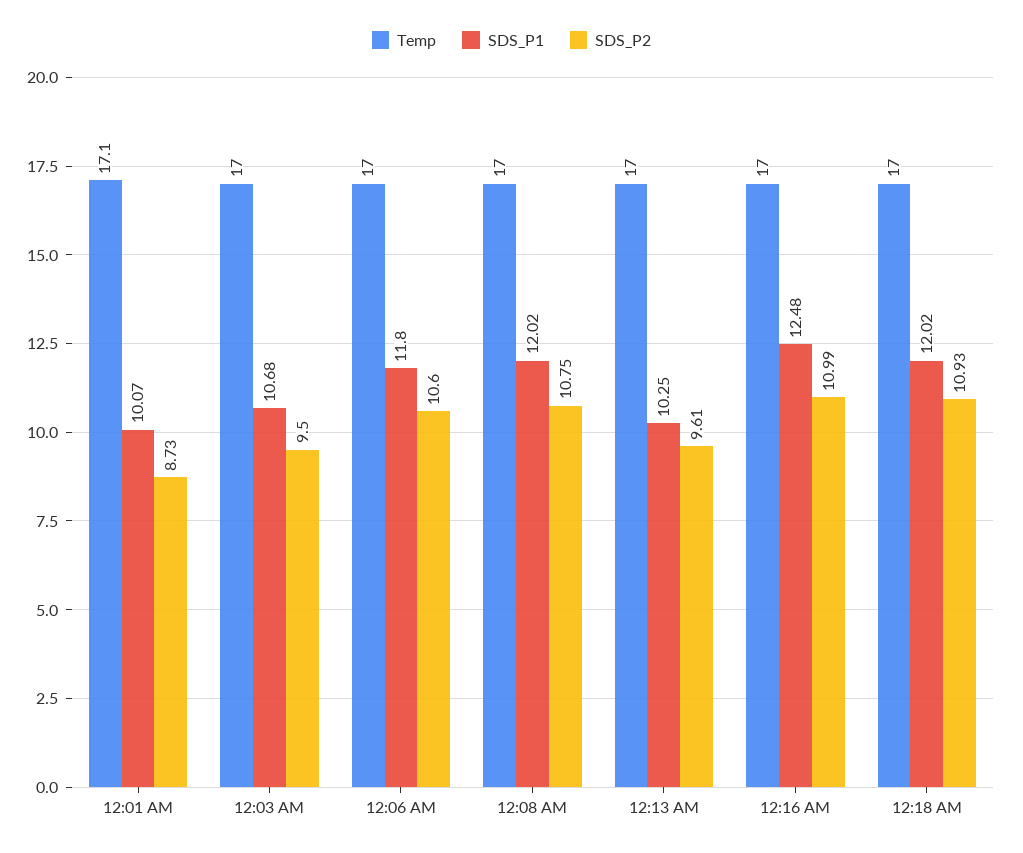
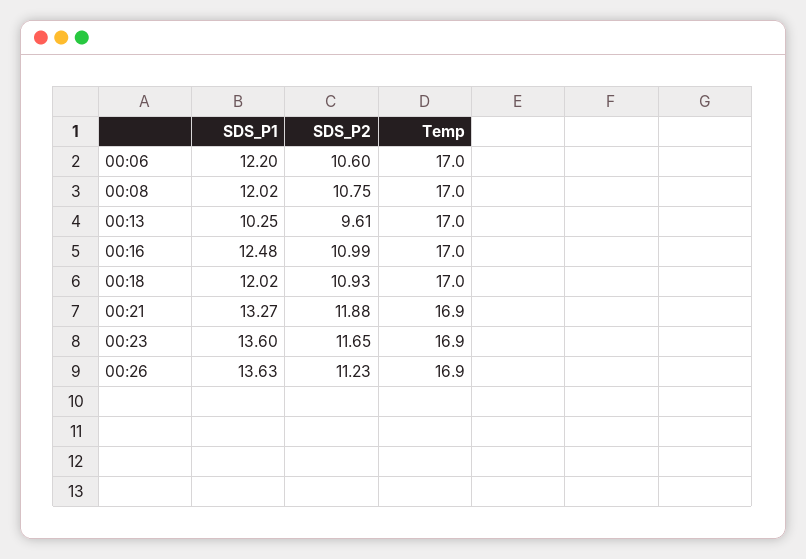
Temp, 12:01 AM: 17.1 -> none
SDS_P1, 12:01 AM: 10.07 -> none
SDS_P2, 12:01 AM: 8.73 -> none
Temp, 12:03 AM: 17 -> none
SDS_P1, 12:03 AM: 10.68 -> none
SDS_P2, 12:03 AM: 9.5 -> none
SDS_P1, 12:06 AM: 11.8 -> 12.2
SDS_P1, 00:21: none -> 13.27
SDS_P2, 00:21: none -> 11.88
Temp, 00:21: none -> 16.9
SDS_P1, 00:23: none -> 13.6
SDS_P2, 00:23: none -> 11.65
Temp, 00:23: none -> 16.9
SDS_P1, 00:26: none -> 13.63
SDS_P2, 00:26: none -> 11.23
Temp, 00:26: none -> 16.9

